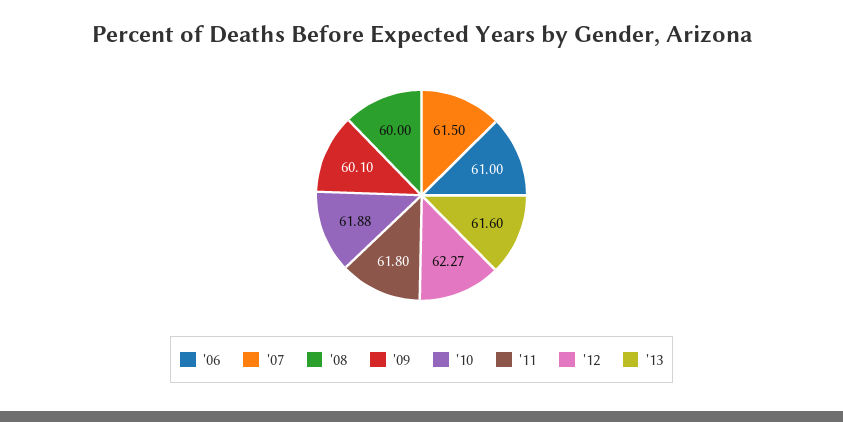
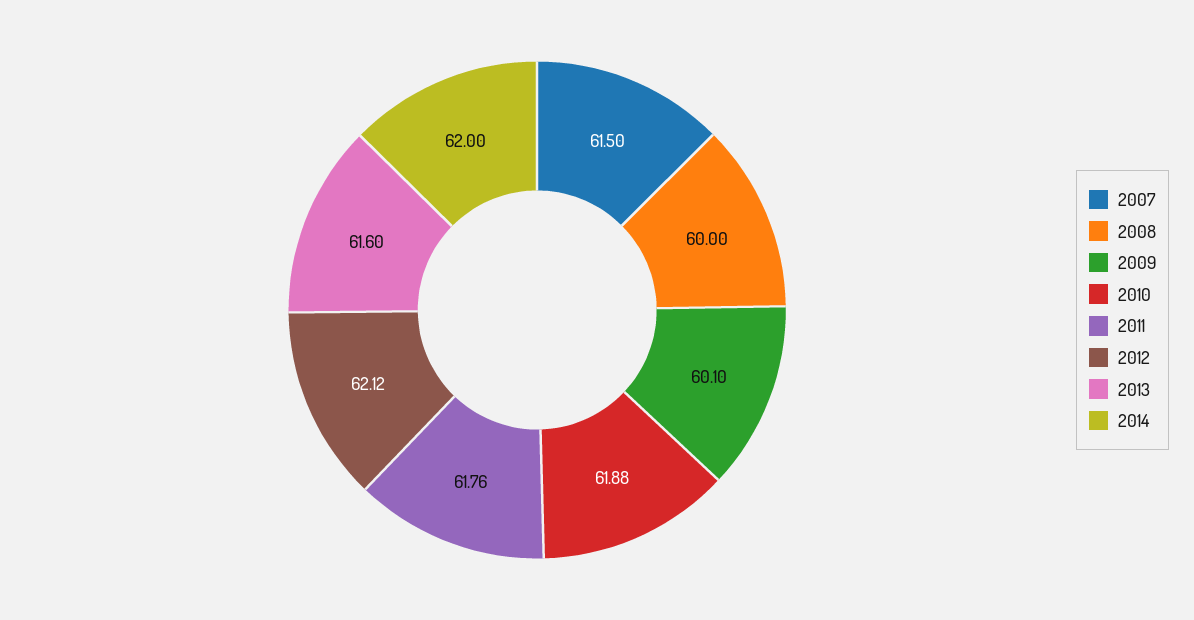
'06: 61 -> none
'11: 61.8 -> 61.76
'12: 62.27 -> 62.12
2014: none -> 62

